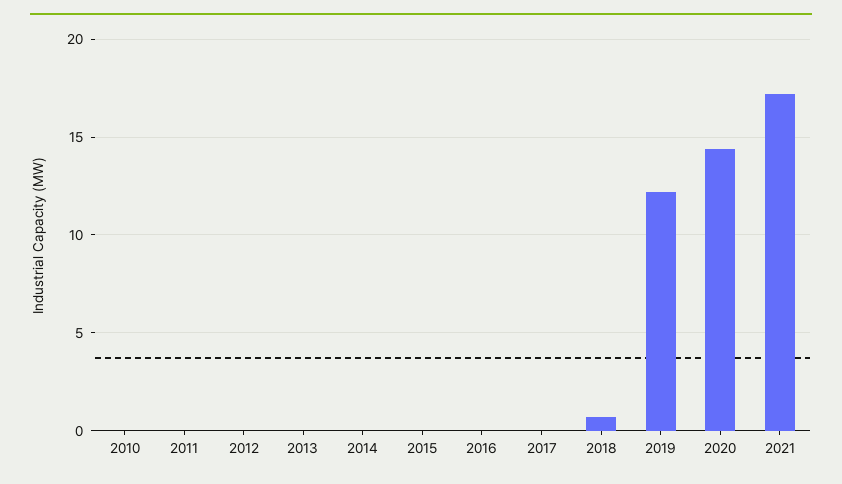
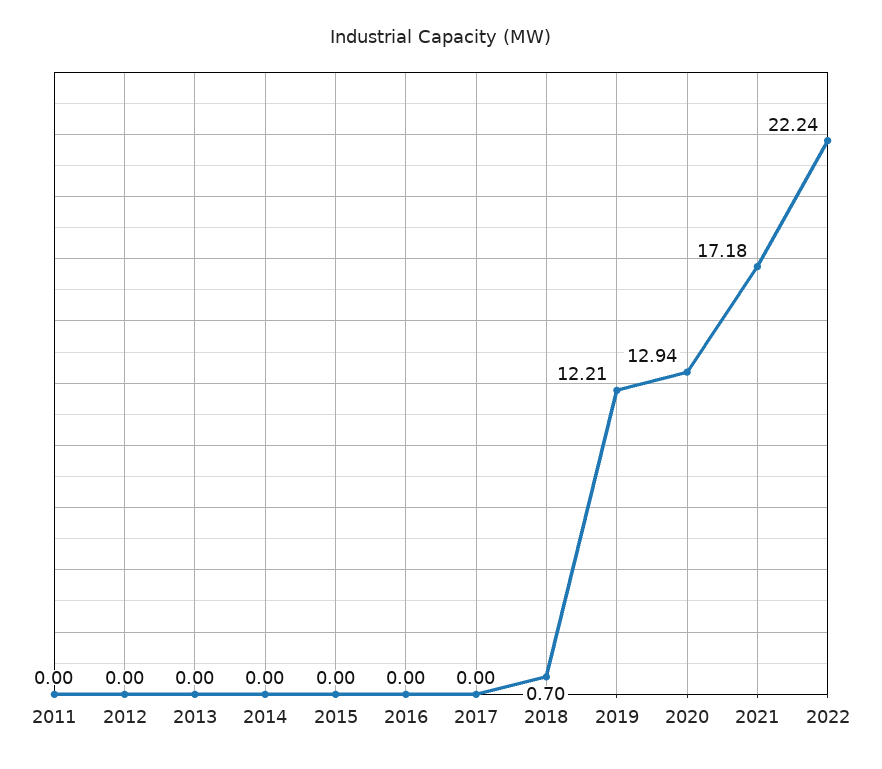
2010: 0 -> none
2020: 14.5 -> 12.94
2022: none -> 22.24

